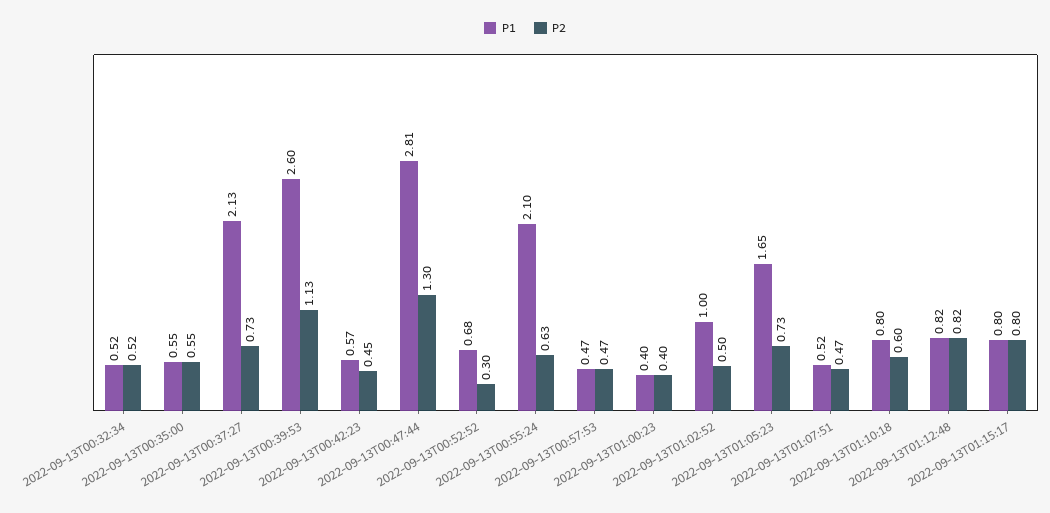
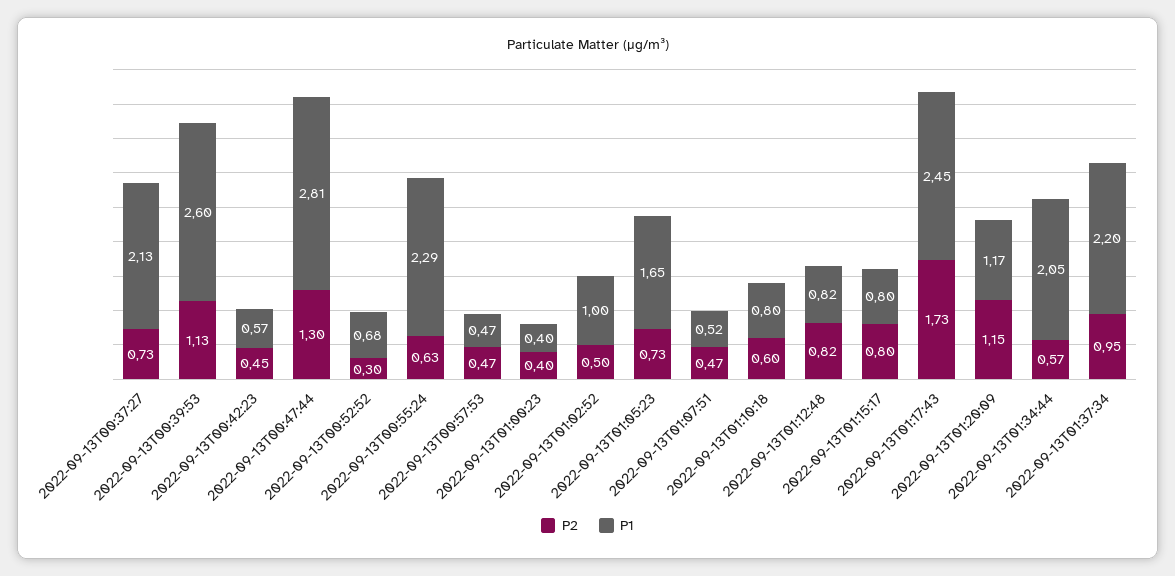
P1, 2022-09-13T00:32:34: 0.52 -> none
P2, 2022-09-13T00:32:34: 0.52 -> none
P1, 2022-09-13T00:35:00: 0.55 -> none
P2, 2022-09-13T00:35:00: 0.55 -> none
P1, 2022-09-13T00:55:24: 2.1 -> 2.29
P2, 2022-09-13T01:17:43: none -> 1.73
P1, 2022-09-13T01:17:43: none -> 2.45
P2, 2022-09-13T01:20:09: none -> 1.15
P1, 2022-09-13T01:20:09: none -> 1.17
P2, 2022-09-13T01:34:44: none -> 0.57
P1, 2022-09-13T01:34:44: none -> 2.05
P2, 2022-09-13T01:37:34: none -> 0.95
P1, 2022-09-13T01:37:34: none -> 2.2

